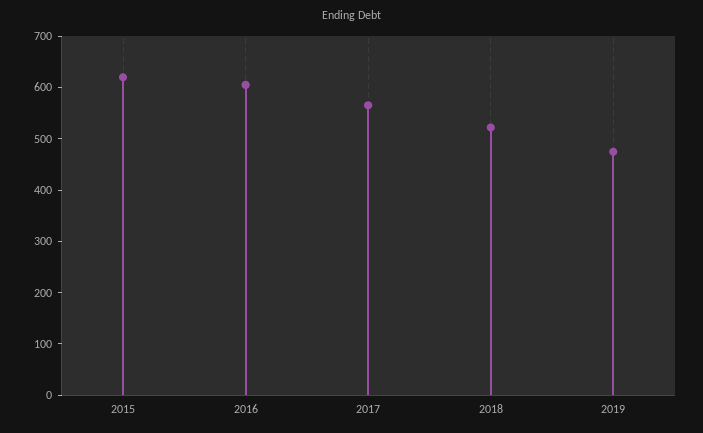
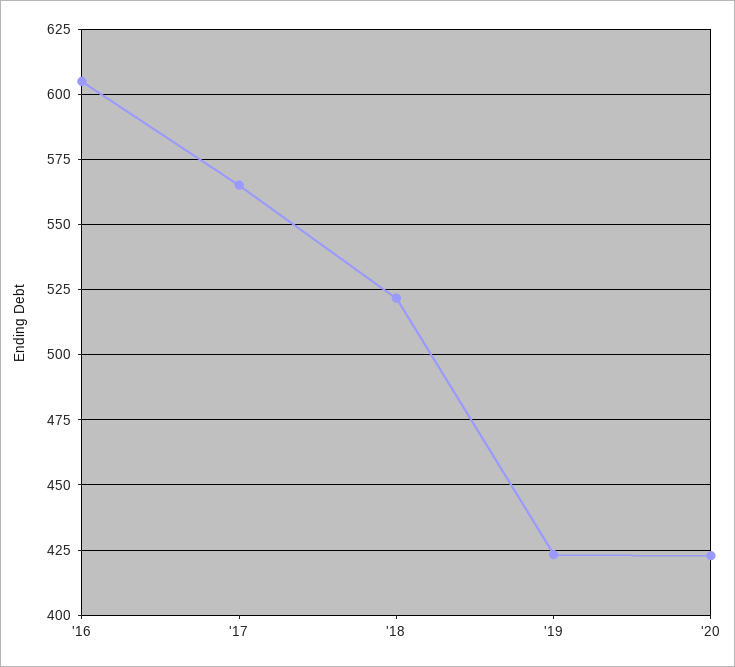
2015: 620 -> none
2019: 480 -> 422.5
'20: none -> 422.5

